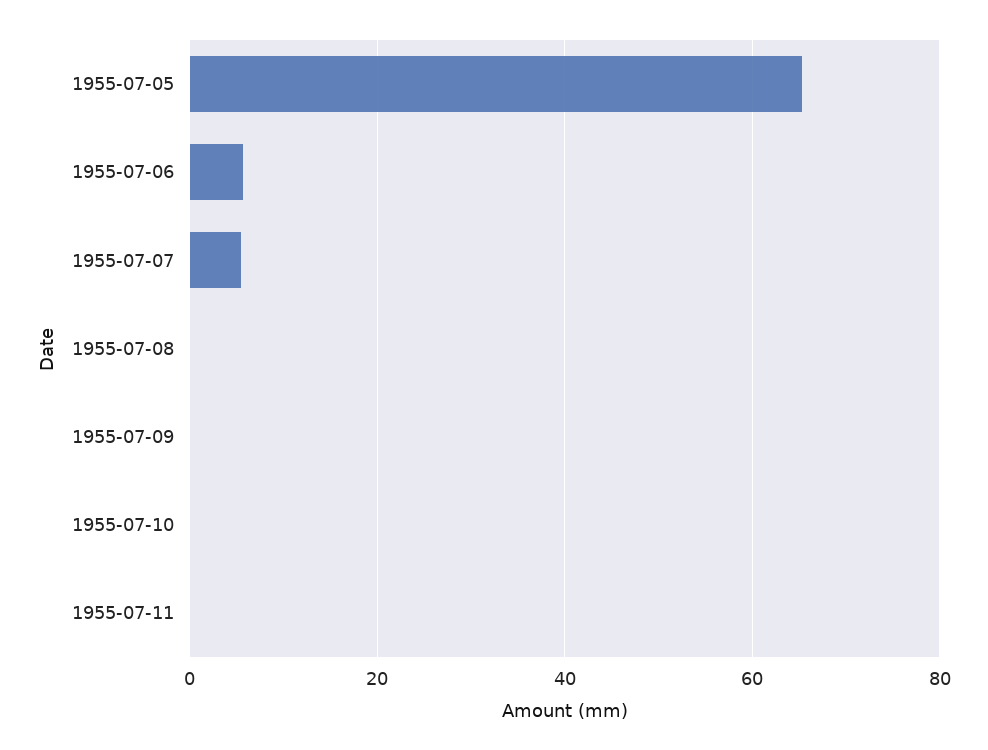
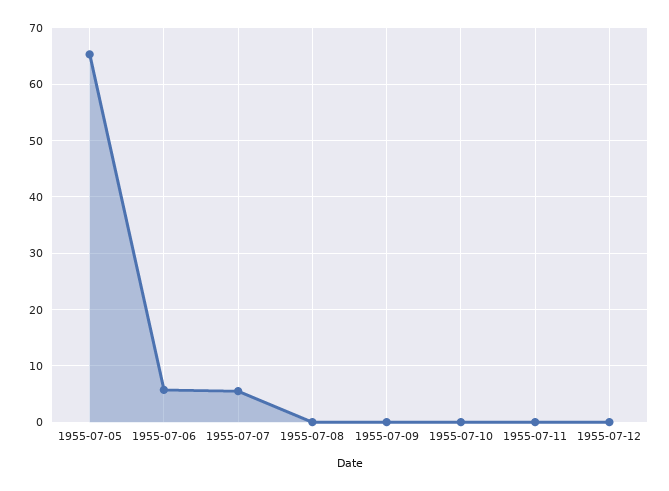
1955-07-12: none -> 0

